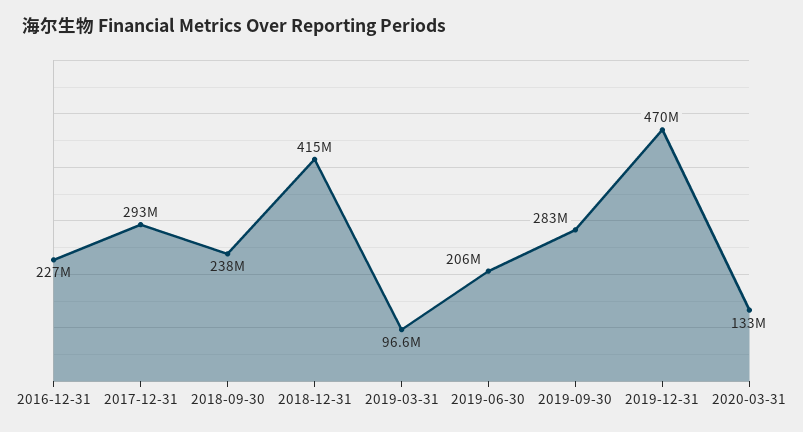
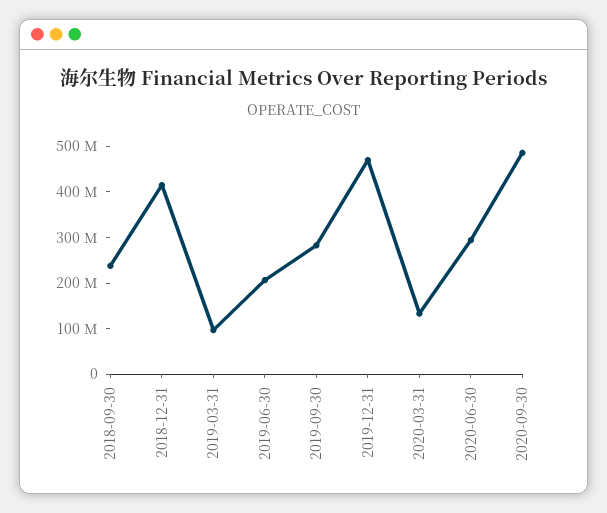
2016-12-31: 227000000 -> none
2017-12-31: 293000000 -> none
2020-06-30: none -> 300000000
2020-09-30: none -> 480000000

